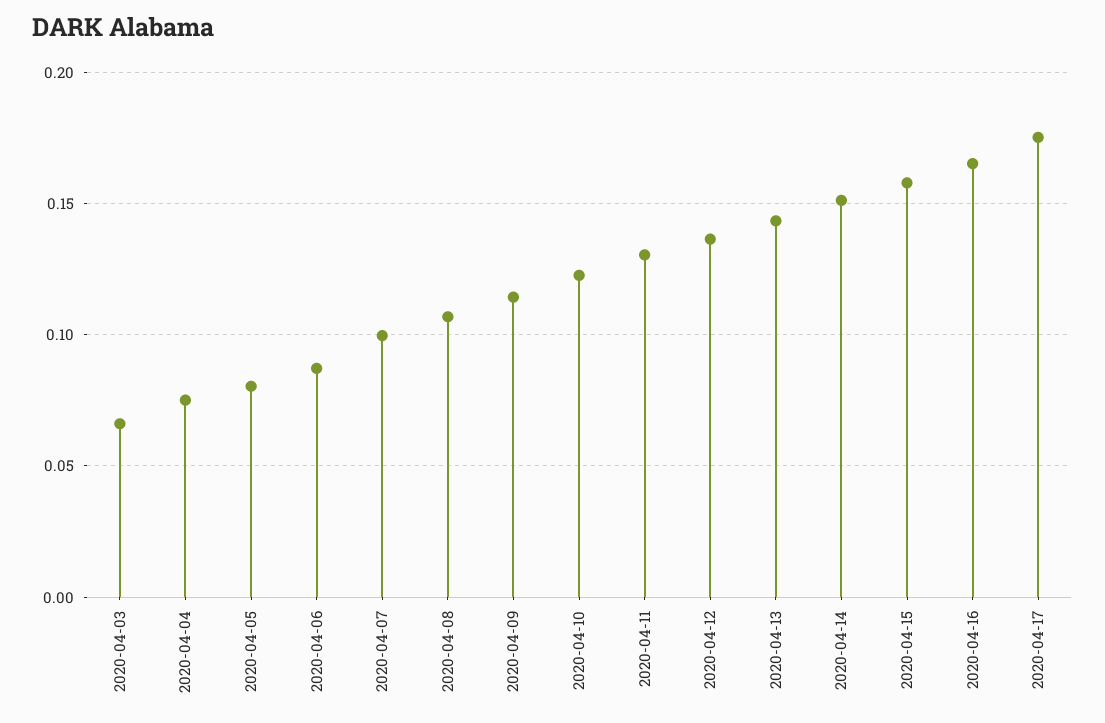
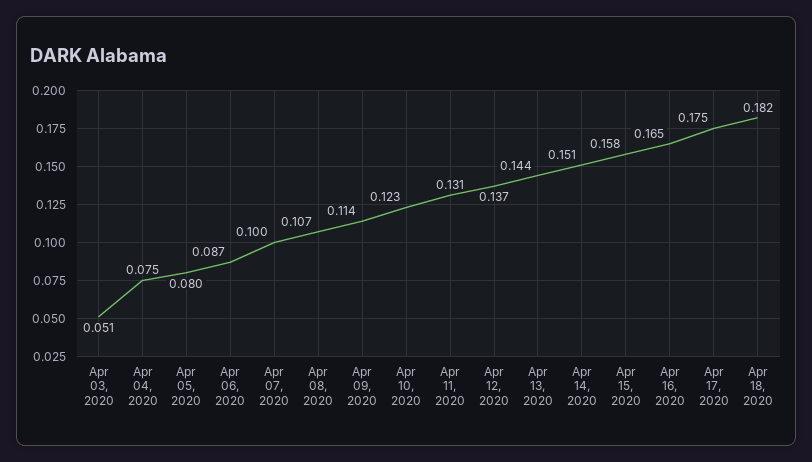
2020-04-03: 0.065 -> 0.051
Apr 18, 2020: none -> 0.182

